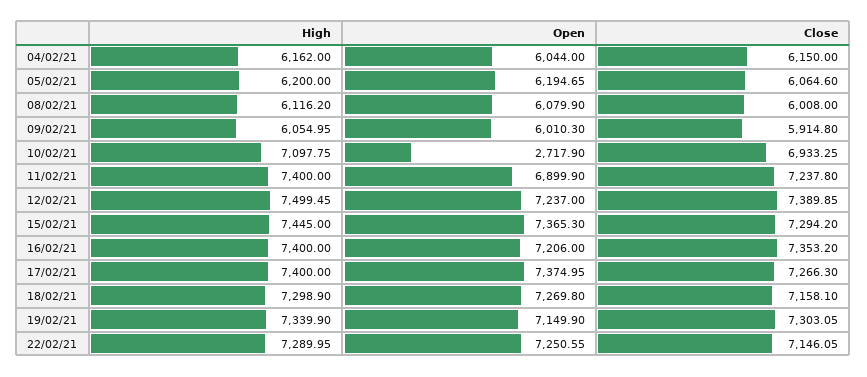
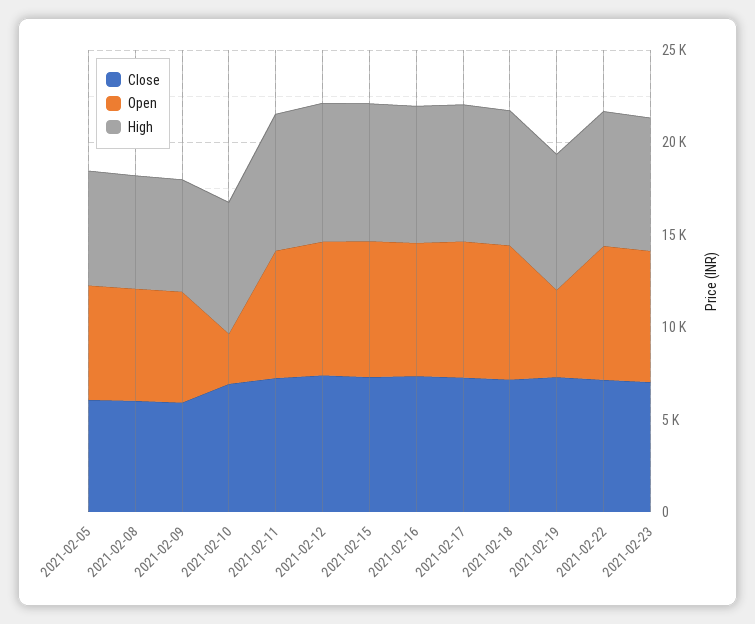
High, 04/02/21: 6162 -> none
Open, 04/02/21: 6044 -> none
Close, 04/02/21: 6150 -> none
Open, 19/02/21: 7149.9 -> 5000
Close, 2021-02-23: none -> 7000
Open, 2021-02-23: none -> 7000
High, 2021-02-23: none -> 7000

